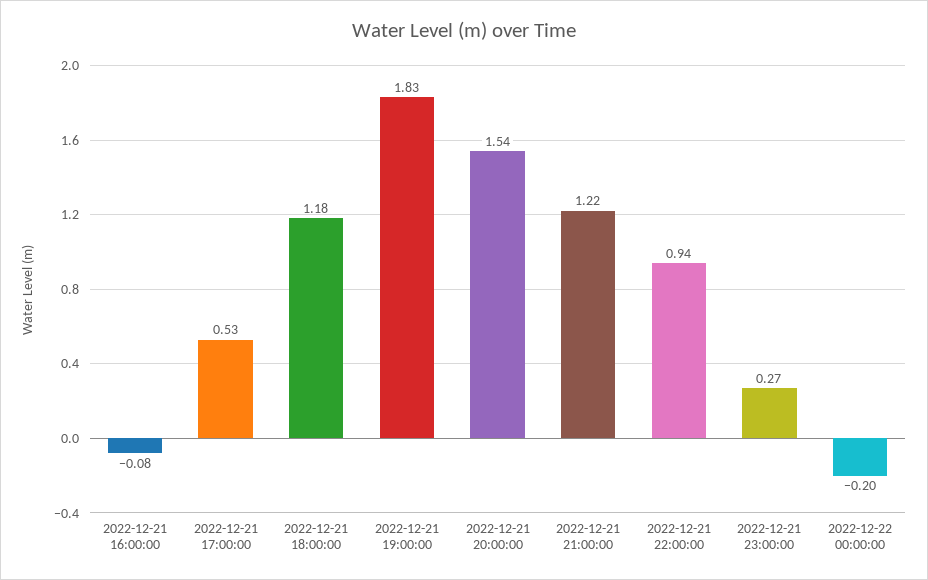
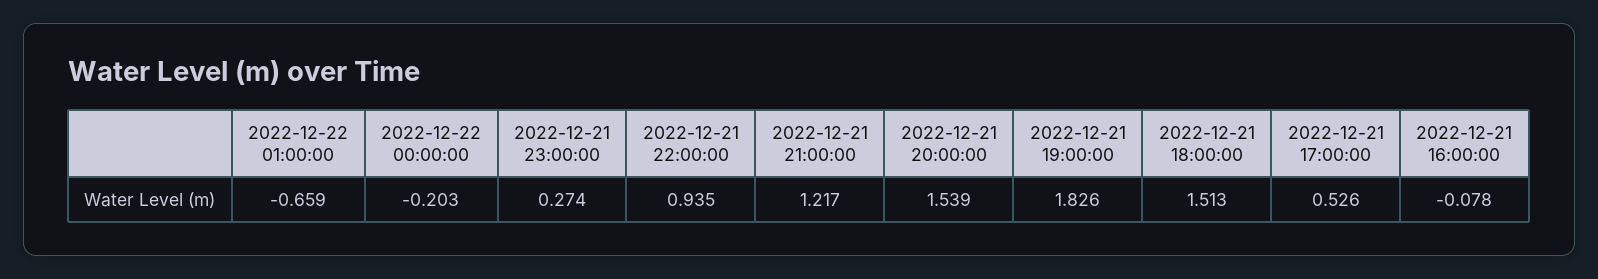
2022-12-21 18:00:00: 1.18 -> 1.513
2022-12-22 01:00:00: none -> -0.659

